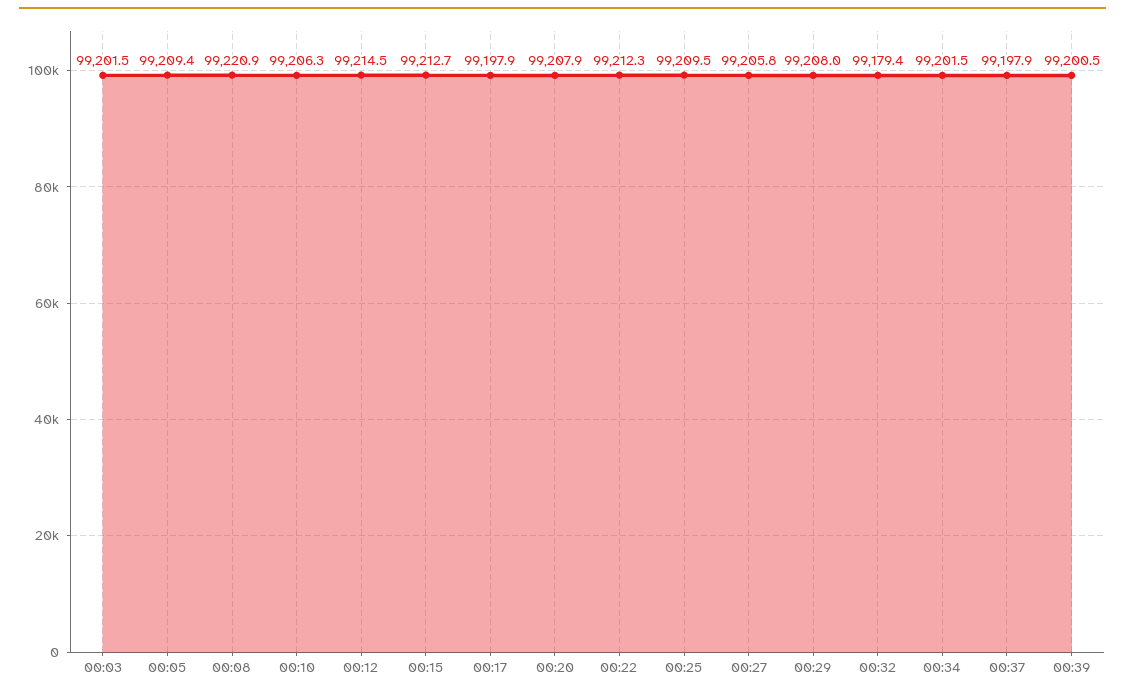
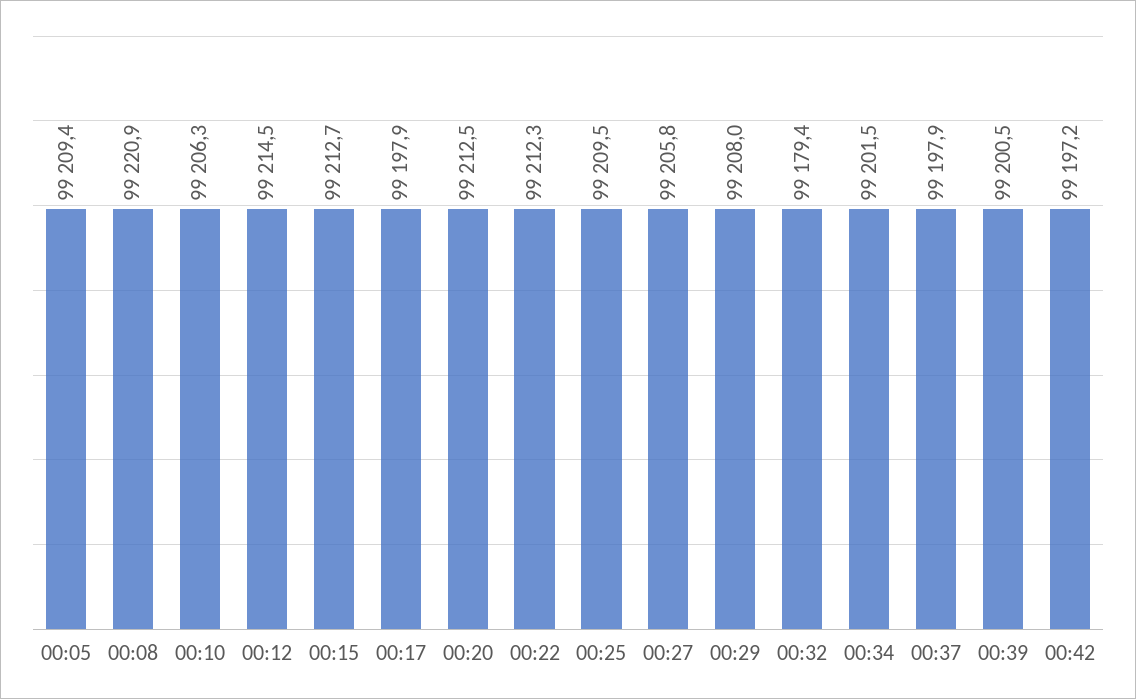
00:03: 99201.5 -> none
00:20: 99207.9 -> 99212.5
00:42: none -> 99197.2

